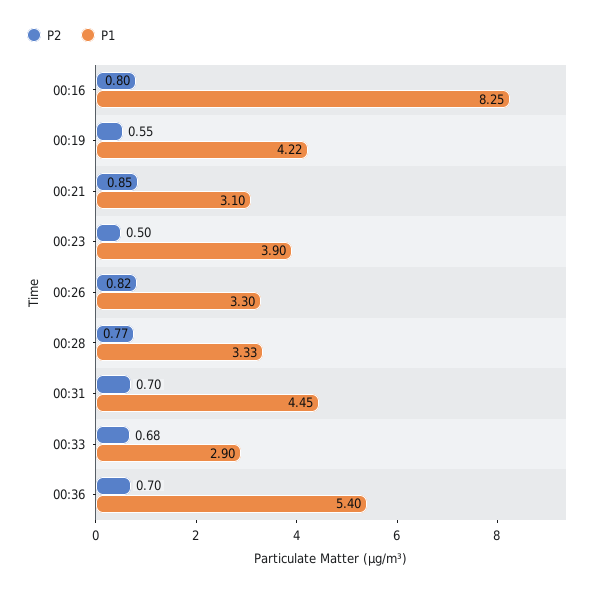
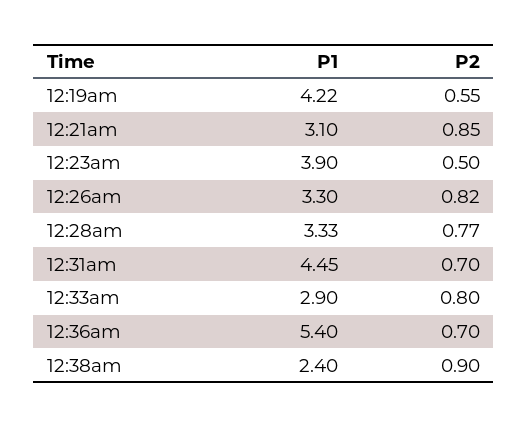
P2, 00:16: 0.8 -> none
P1, 00:16: 8.25 -> none
P2, 00:33: 0.68 -> 0.8
P1, 12:38am: none -> 2.4
P2, 12:38am: none -> 0.9

